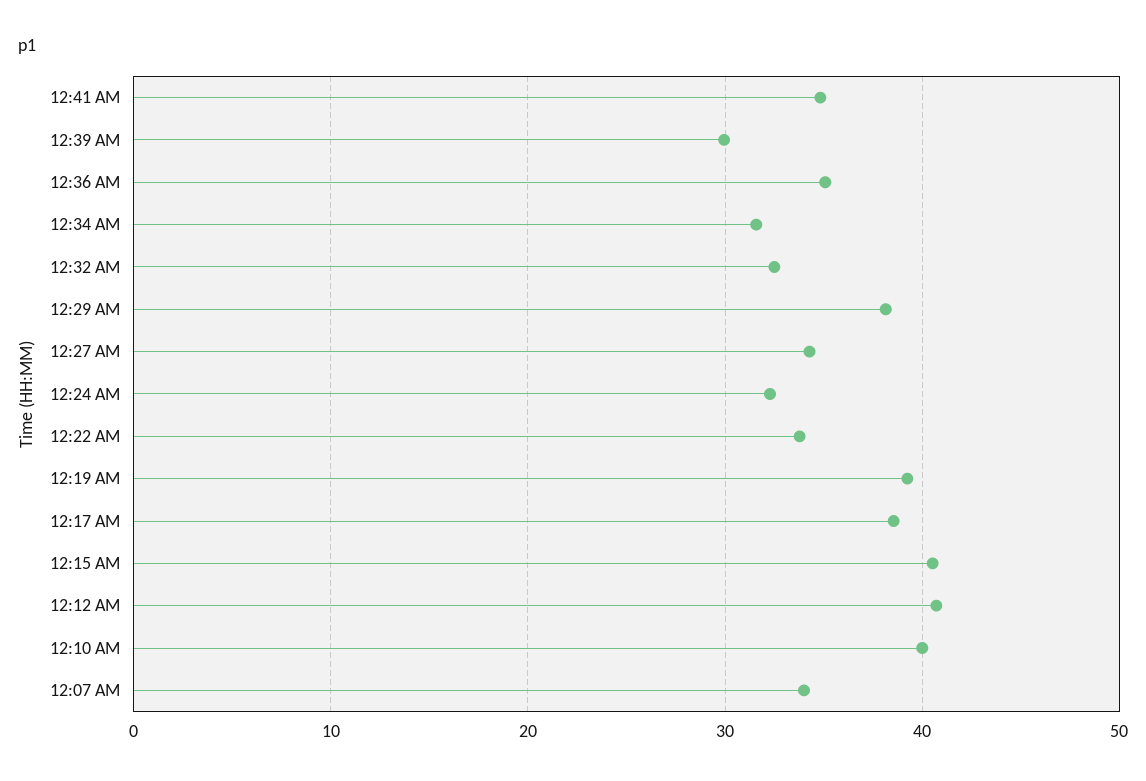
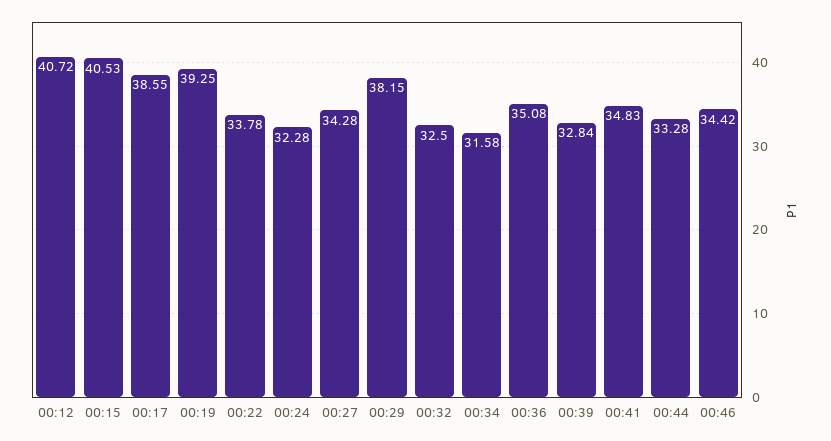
12:39 AM: 30 -> 32.84
12:10 AM: 40 -> none
12:07 AM: 34 -> none
00:44: none -> 33.28
00:46: none -> 34.42

